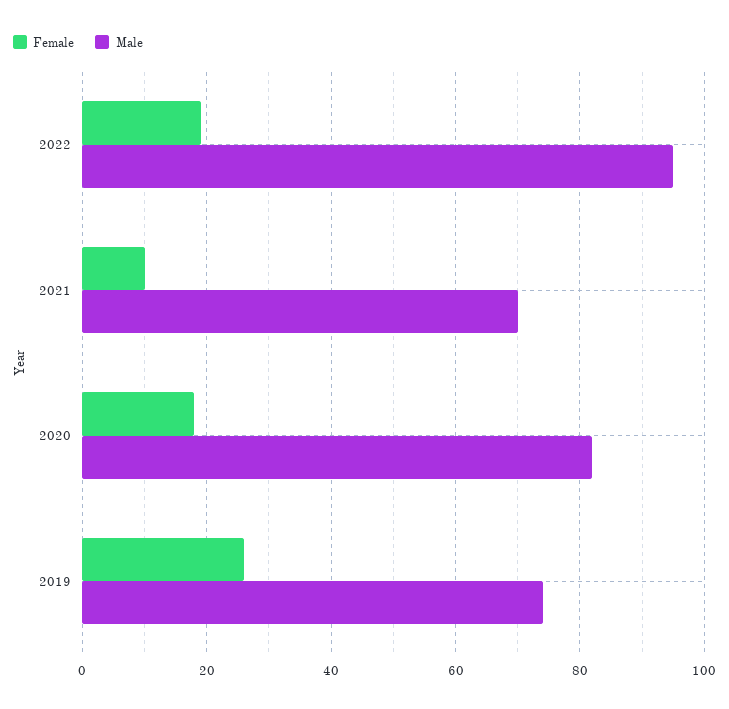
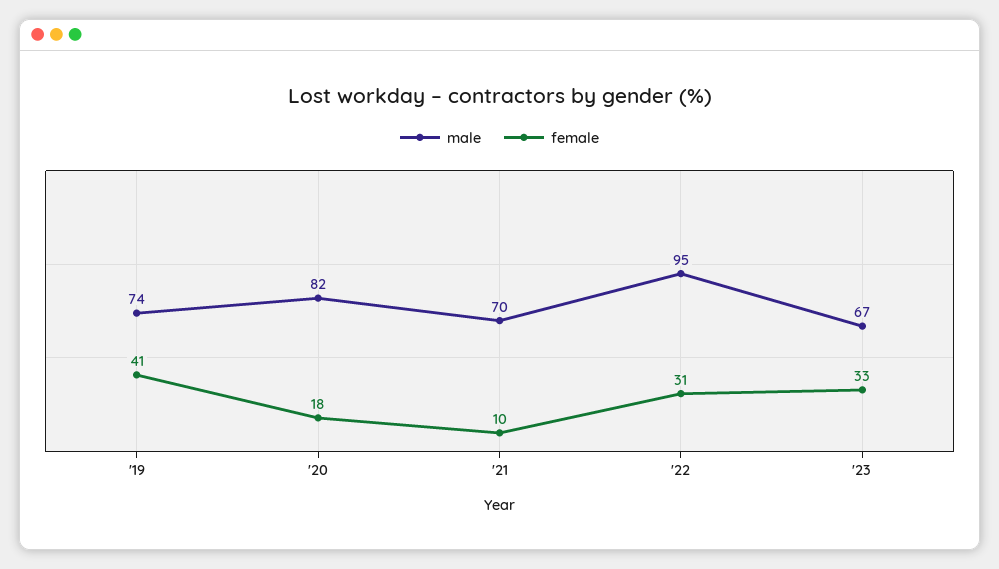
Female, 2022: 20 -> 31
Female, 2019: 25 -> 41
Male, '23: none -> 67
Female, '23: none -> 33

